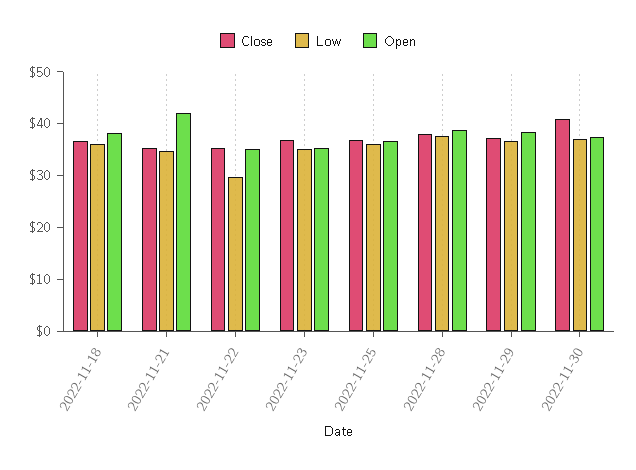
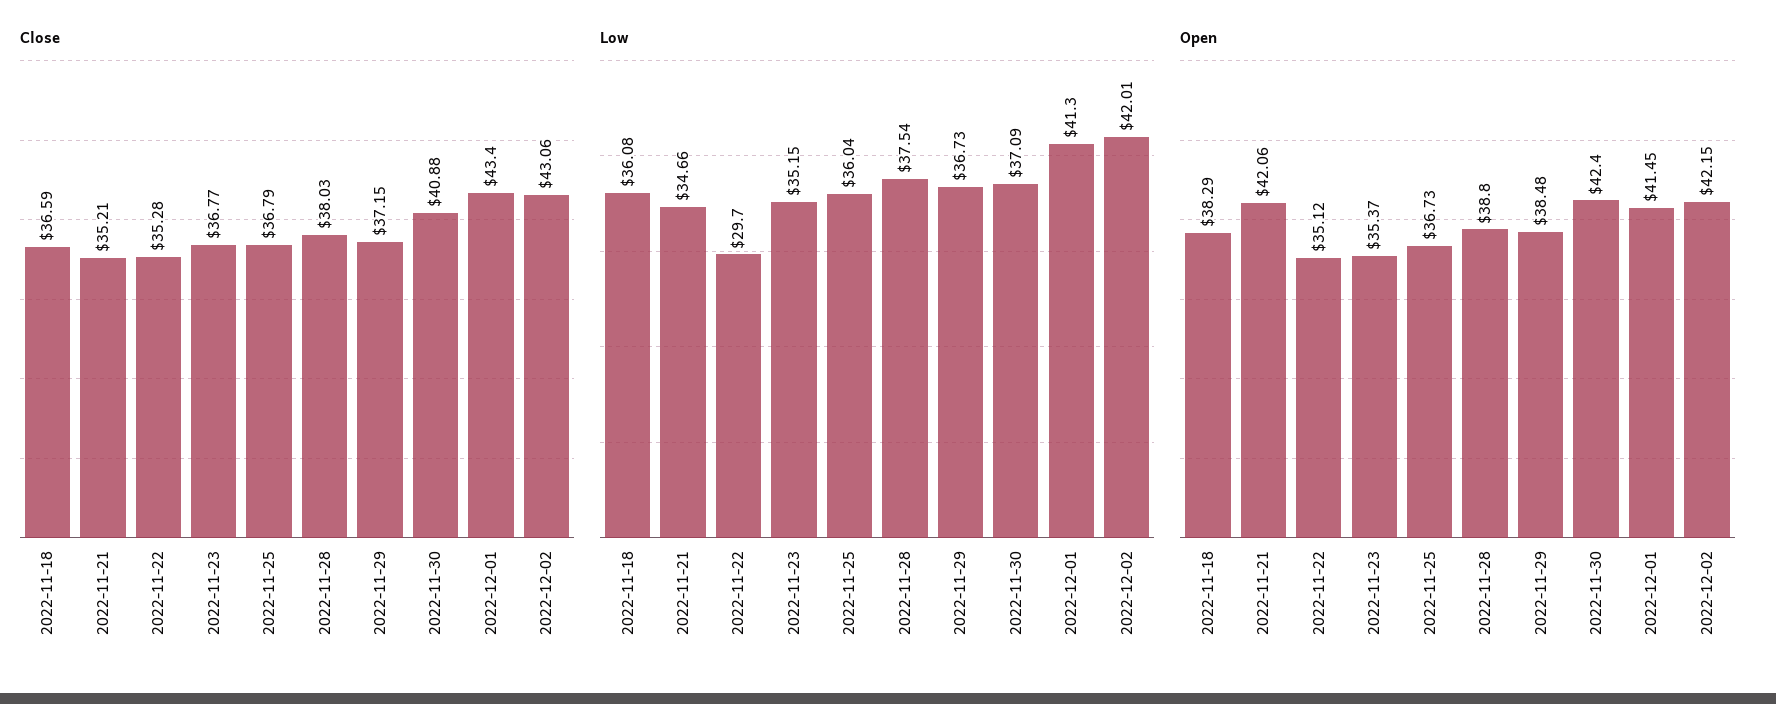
Open, 2022-11-30: 38 -> 42.4
Close, 2022-12-01: none -> 43.4
Close, 2022-12-02: none -> 43.06
Low, 2022-12-01: none -> 41.3
Low, 2022-12-02: none -> 42.01
Open, 2022-12-01: none -> 41.45
Open, 2022-12-02: none -> 42.15

